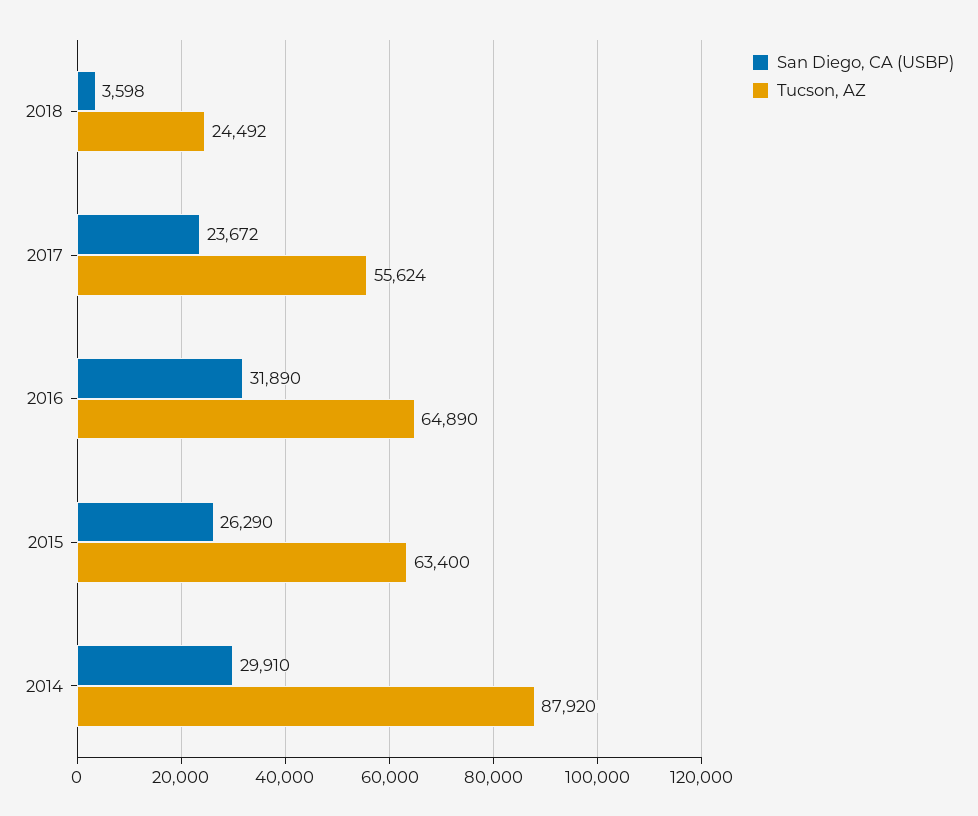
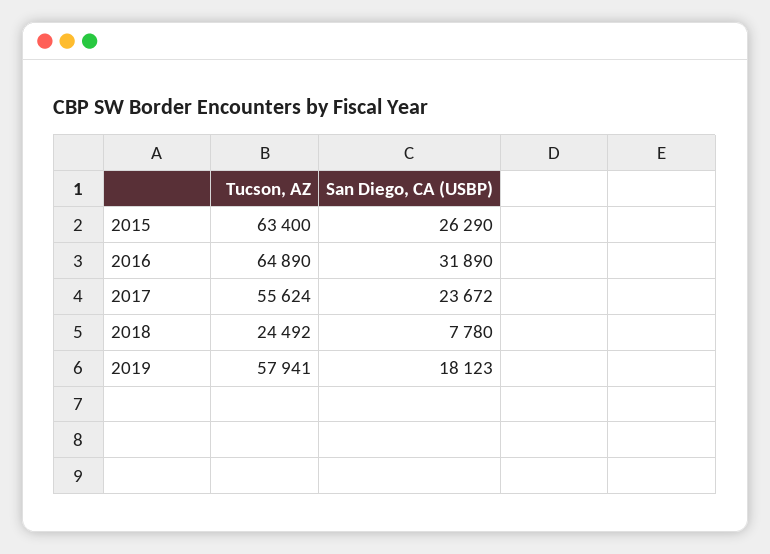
San Diego, CA (USBP), 2018: 3598 -> 7780
San Diego, CA (USBP), 2014: 29910 -> none
Tucson, AZ, 2014: 87920 -> none
Tucson, AZ, 2019: none -> 57941
San Diego, CA (USBP), 2019: none -> 18123

